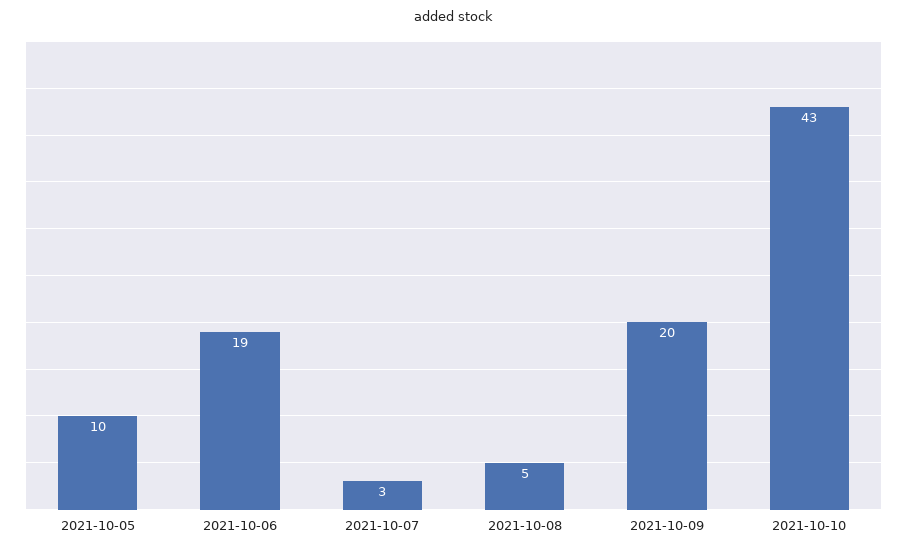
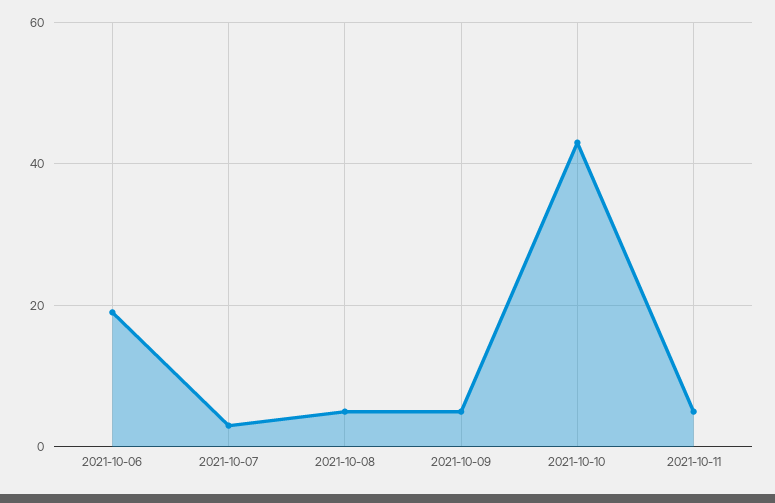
2021-10-05: 10 -> none
2021-10-09: 20 -> 5
2021-10-11: none -> 5

